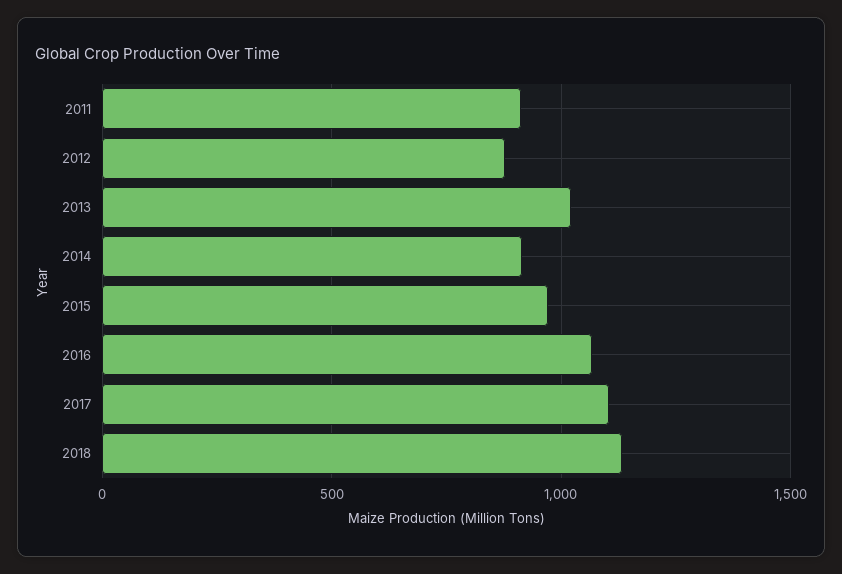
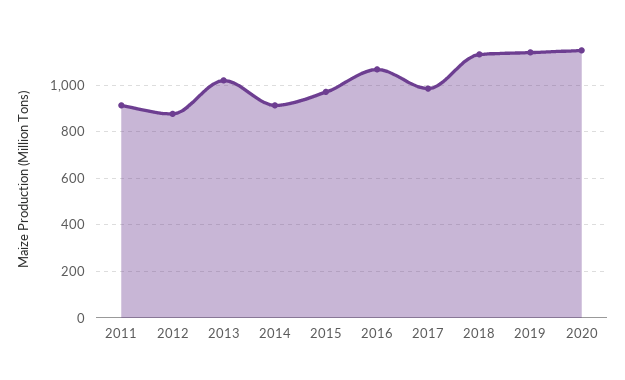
2017: 1100 -> 1000
2019: none -> 1150
2020: none -> 1150

